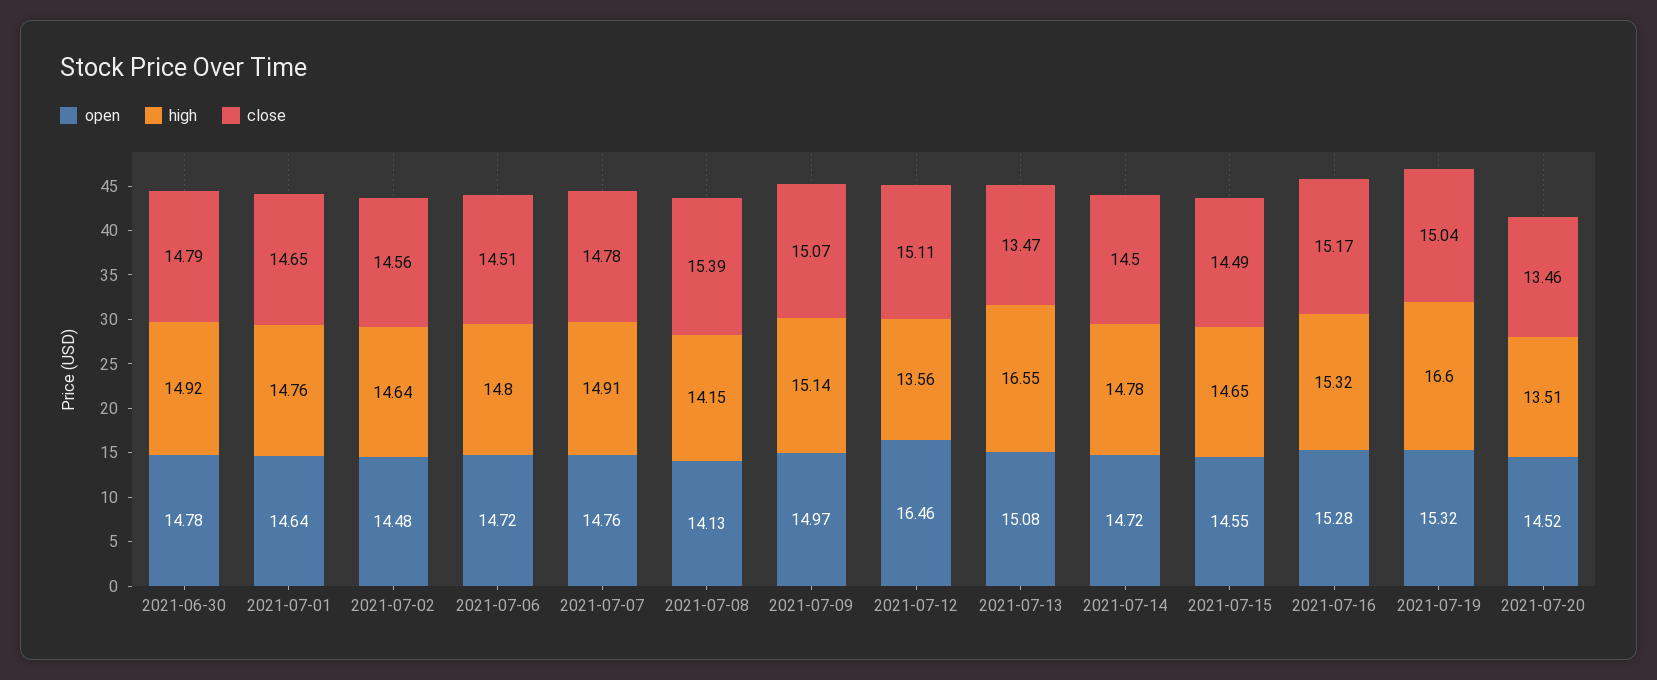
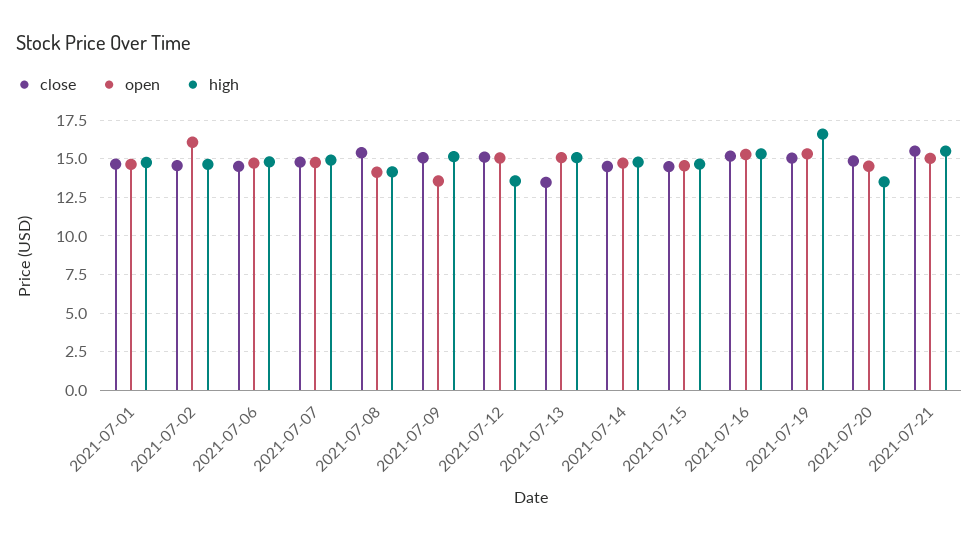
open, 2021-06-30: 14.78 -> none
high, 2021-06-30: 14.92 -> none
close, 2021-06-30: 14.79 -> none
open, 2021-07-02: 14.48 -> 16
open, 2021-07-09: 14.97 -> 13.5
open, 2021-07-12: 16.46 -> 15
high, 2021-07-13: 16.55 -> 15
close, 2021-07-20: 13.46 -> 15
close, 2021-07-21: none -> 15.5
open, 2021-07-21: none -> 15
high, 2021-07-21: none -> 15.5

